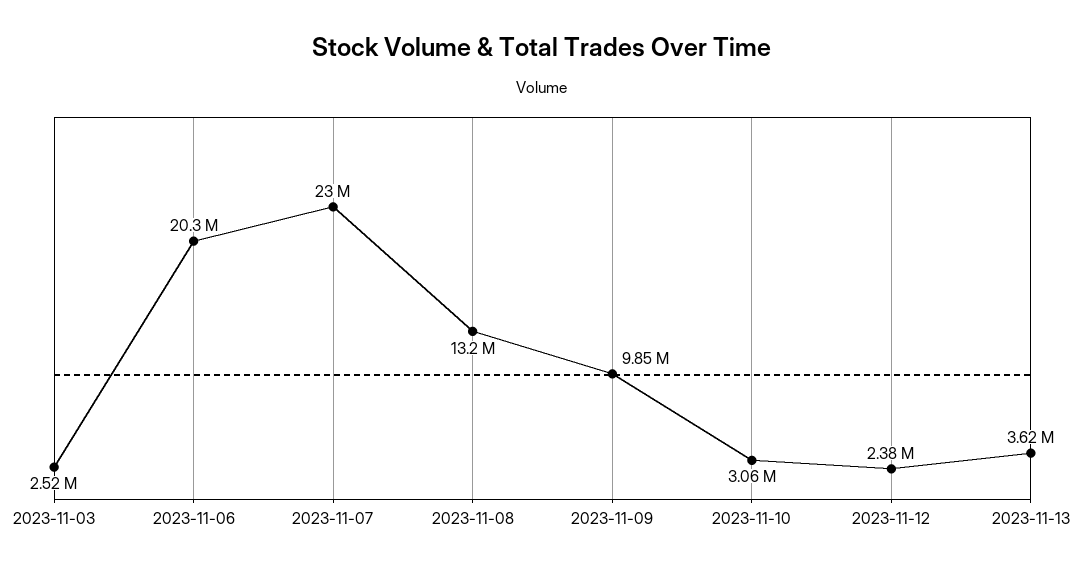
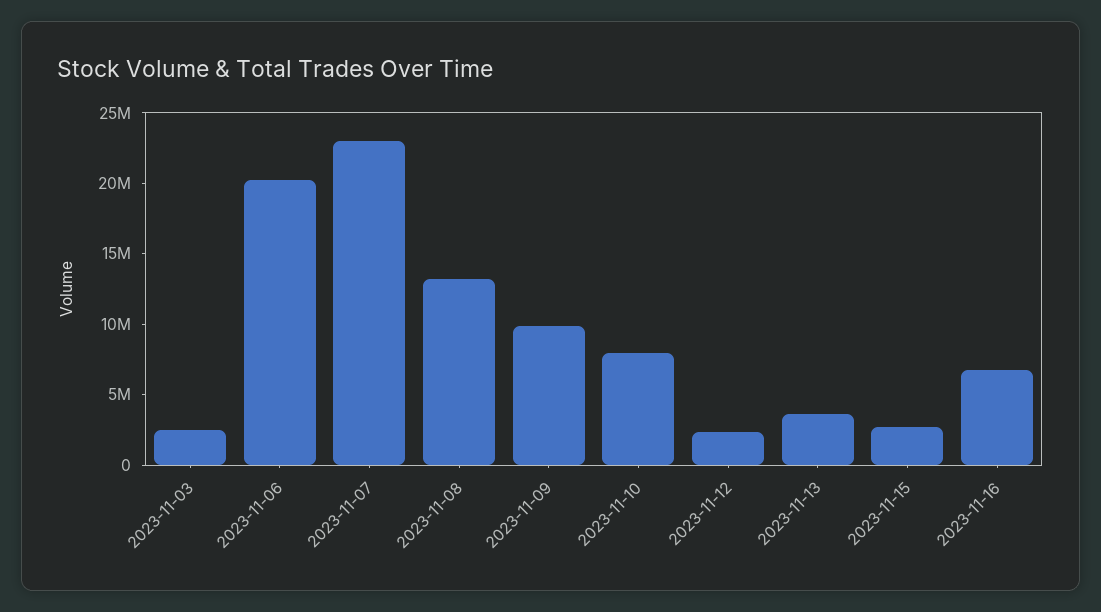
2023-11-10: 3060000 -> 8000000
2023-11-15: none -> 3000000
2023-11-16: none -> 7000000

